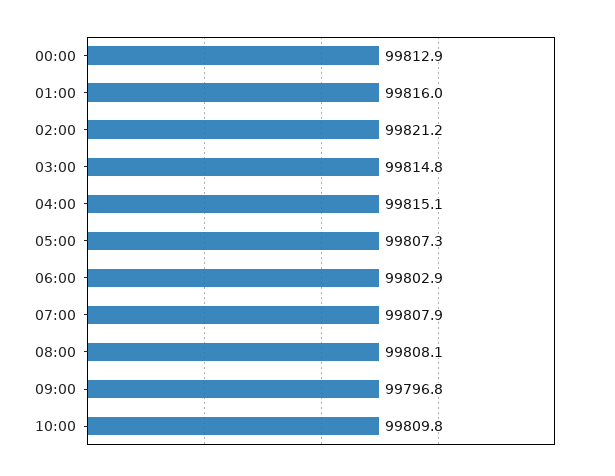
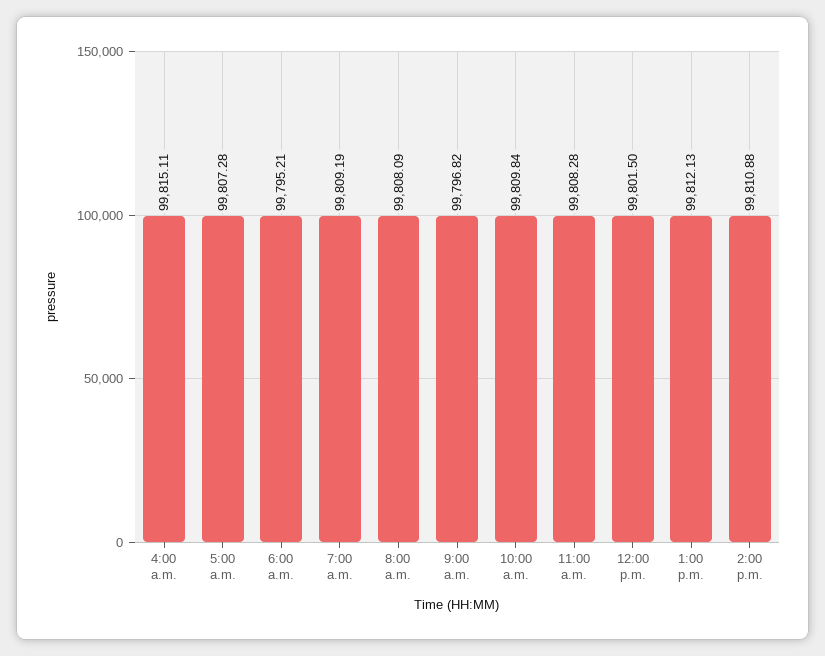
00:00: 99812.9 -> none
01:00: 99816 -> none
02:00: 99821.2 -> none
03:00: 99814.8 -> none
06:00: 99802.9 -> 99795.21
07:00: 99807.9 -> 99809.19
11:00 a.m.: none -> 99808.28
12:00 p.m.: none -> 99801.5
1:00 p.m.: none -> 99812.13
2:00 p.m.: none -> 99810.88

